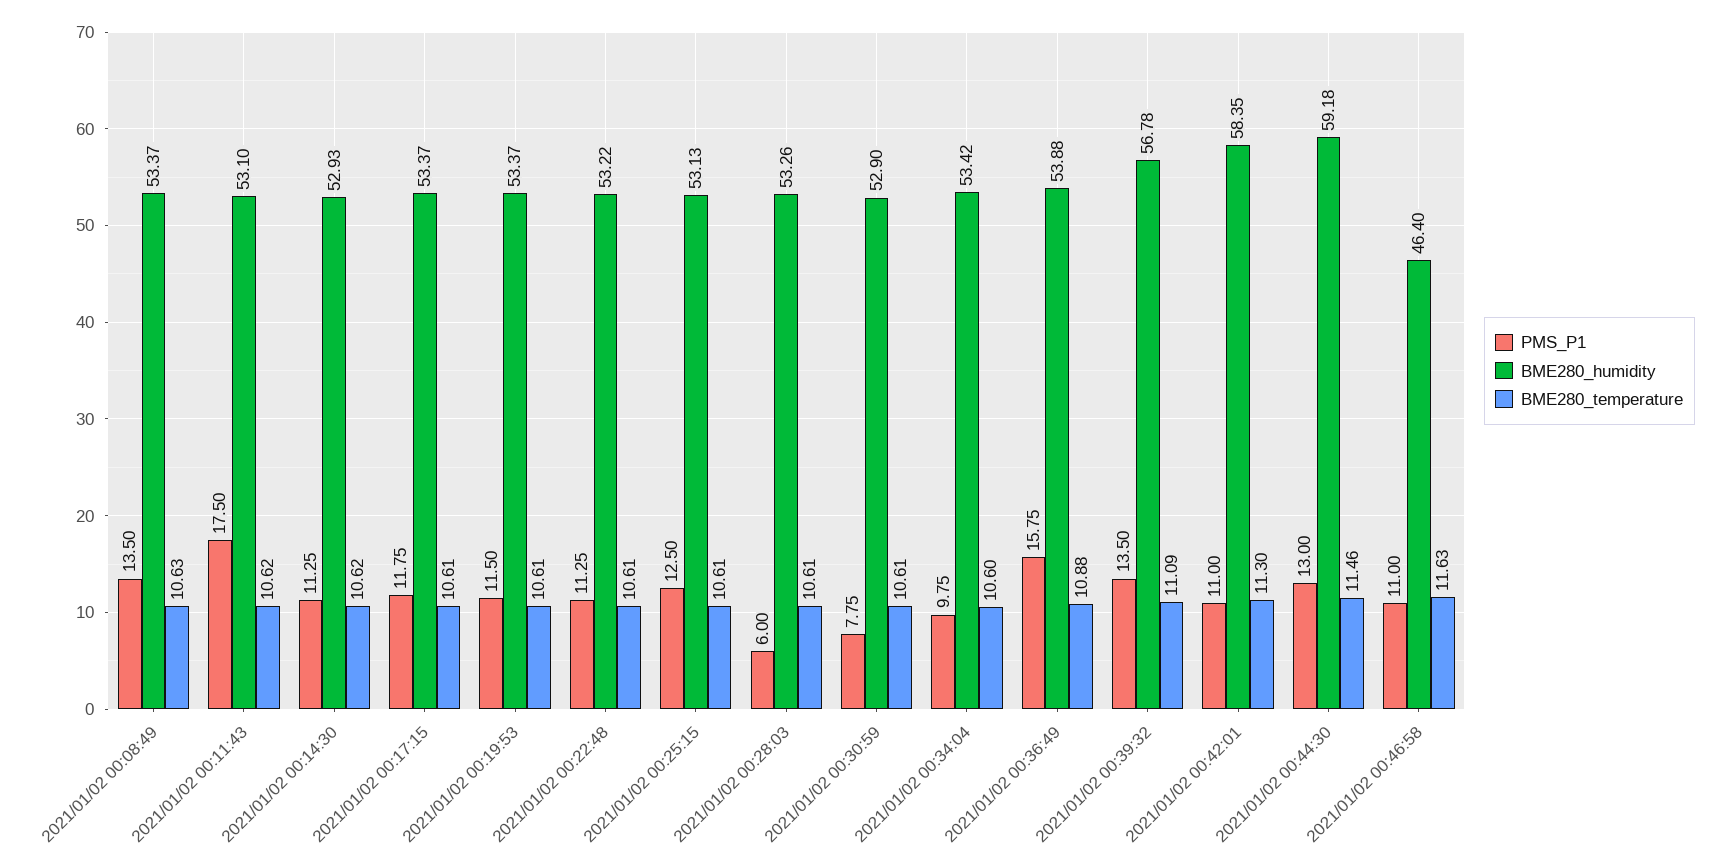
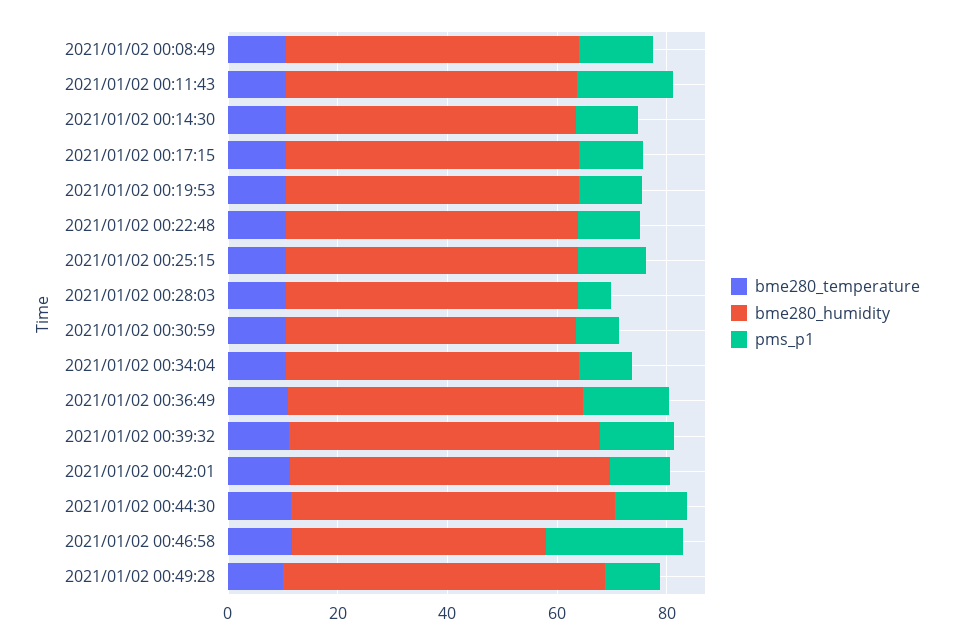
PMS_P1, 2021/01/02 00:46:58: 11 -> 25
BME280_temperature, 2021/01/02 00:49:28: none -> 10
BME280_humidity, 2021/01/02 00:49:28: none -> 60
PMS_P1, 2021/01/02 00:49:28: none -> 10

